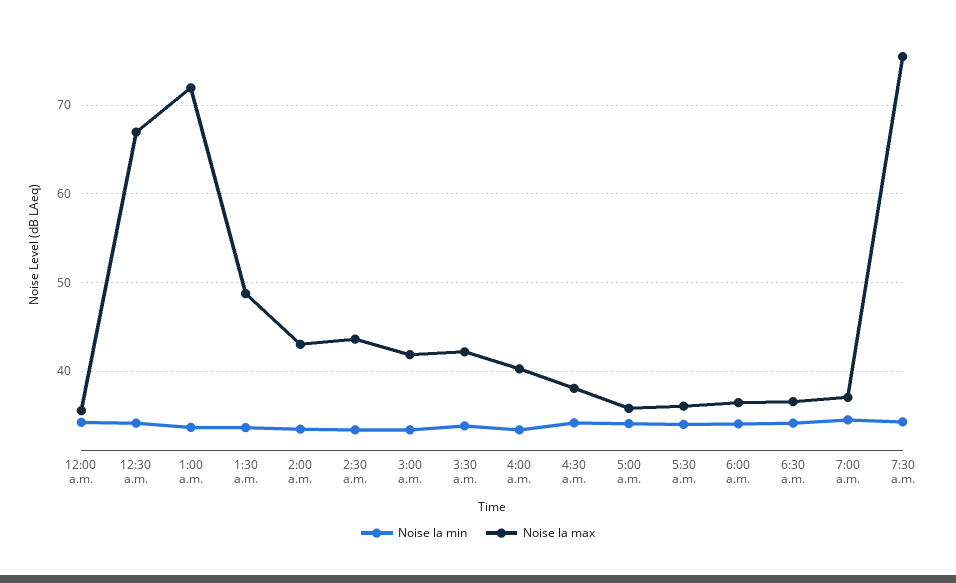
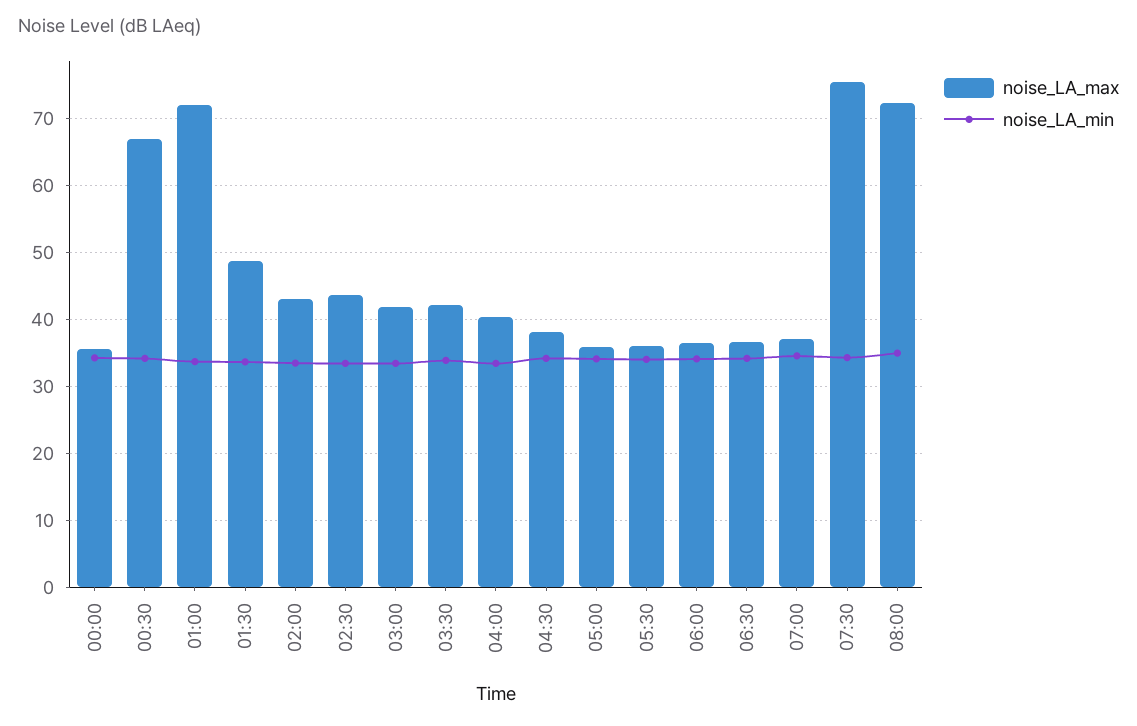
Noise la max, 08:00: none -> 72
Noise la min, 08:00: none -> 35

